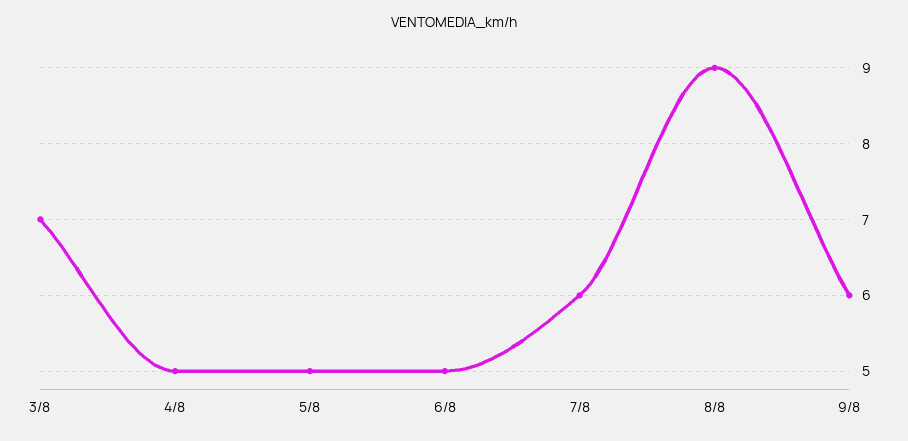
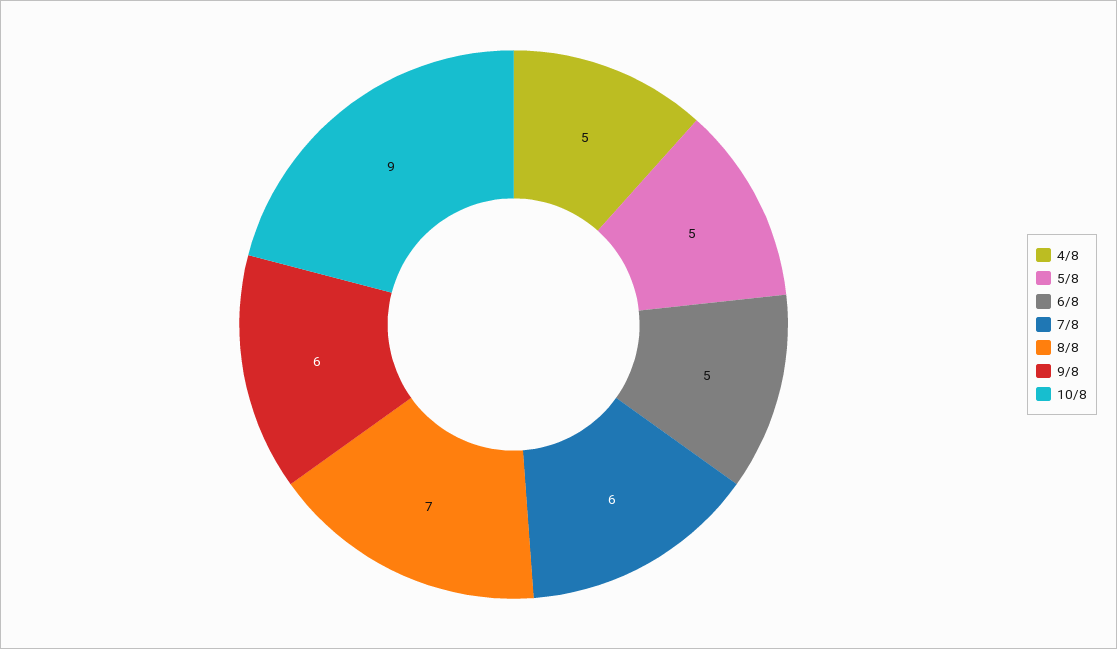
3/8: 7 -> none
8/8: 9 -> 7
10/8: none -> 9

